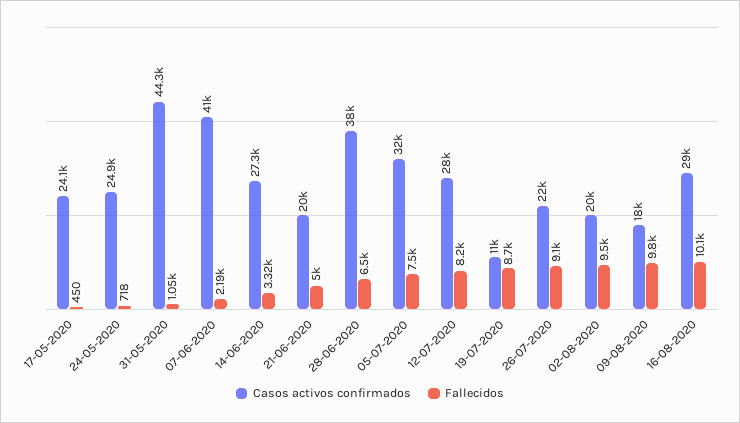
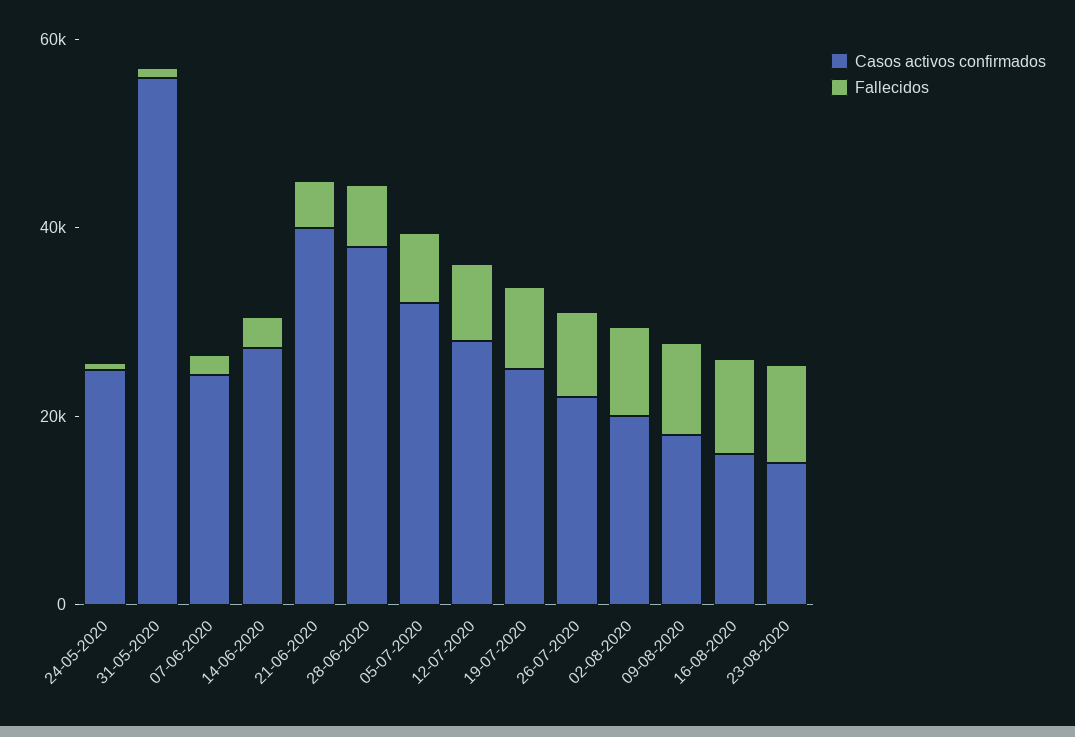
Casos activos confirmados, 17-05-2020: 24100 -> none
Fallecidos, 17-05-2020: 450 -> none
Casos activos confirmados, 31-05-2020: 44300 -> 55000
Casos activos confirmados, 07-06-2020: 41000 -> 25000
Casos activos confirmados, 21-06-2020: 20000 -> 40000
Casos activos confirmados, 19-07-2020: 11000 -> 25000
Casos activos confirmados, 16-08-2020: 29000 -> 15000
Casos activos confirmados, 23-08-2020: none -> 15000
Fallecidos, 23-08-2020: none -> 10000

